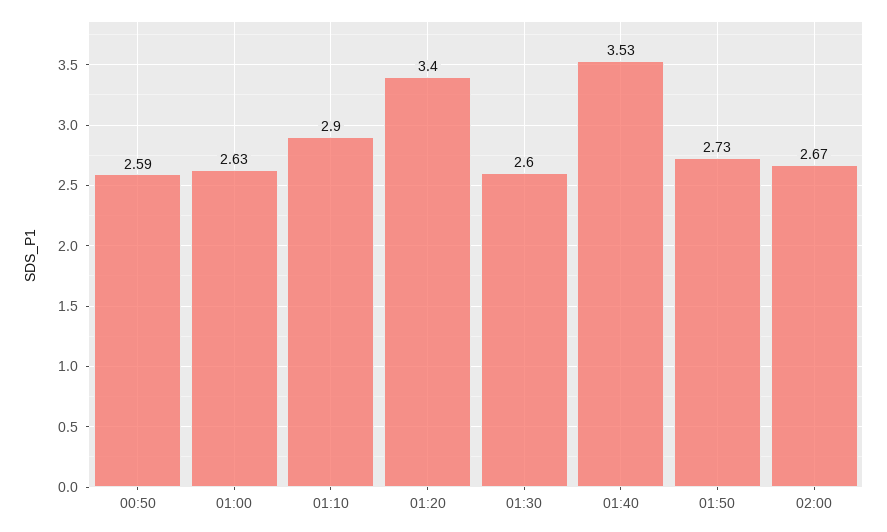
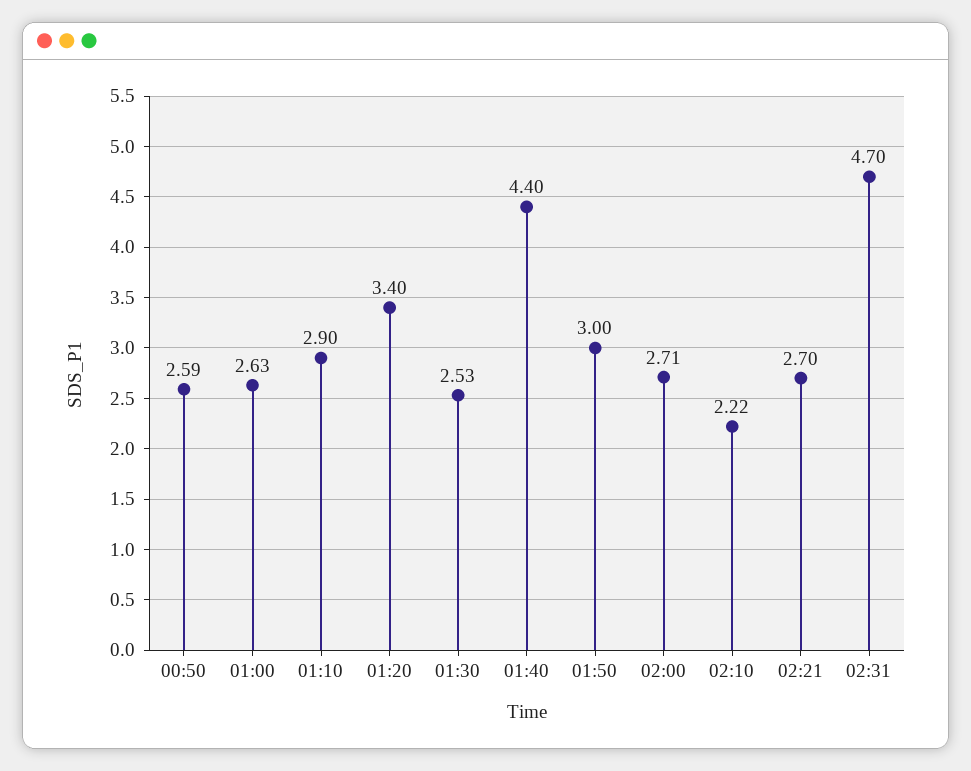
01:30: 2.6 -> 2.53
01:40: 3.53 -> 4.4
01:50: 2.73 -> 3
02:00: 2.67 -> 2.71
02:10: none -> 2.22
02:21: none -> 2.7
02:31: none -> 4.7

